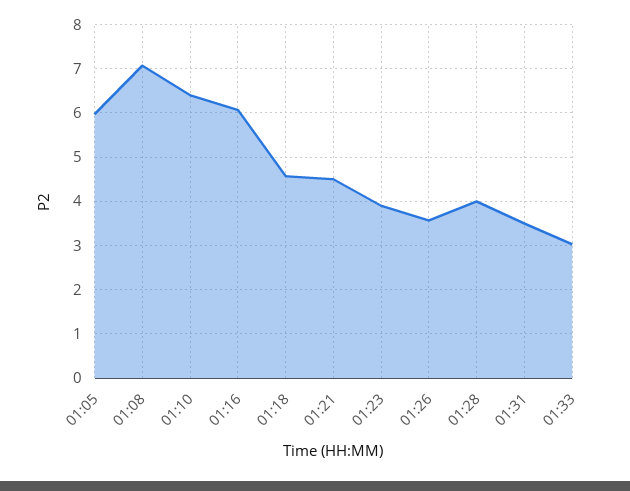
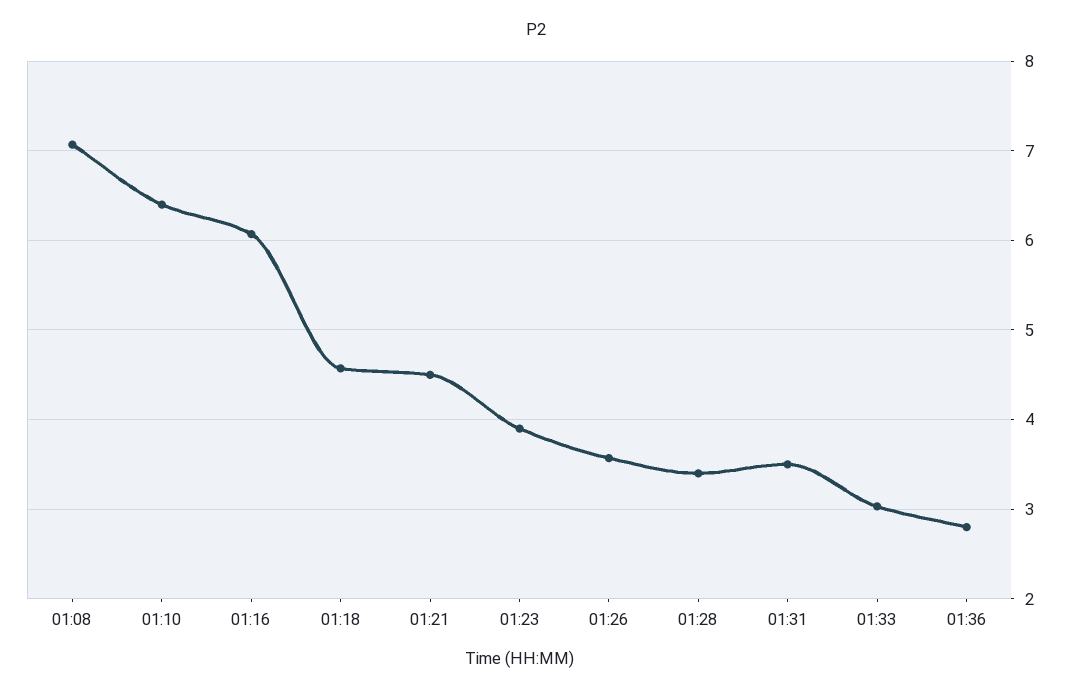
01:05: 6 -> none
01:28: 4 -> 3.4
01:36: none -> 2.8

